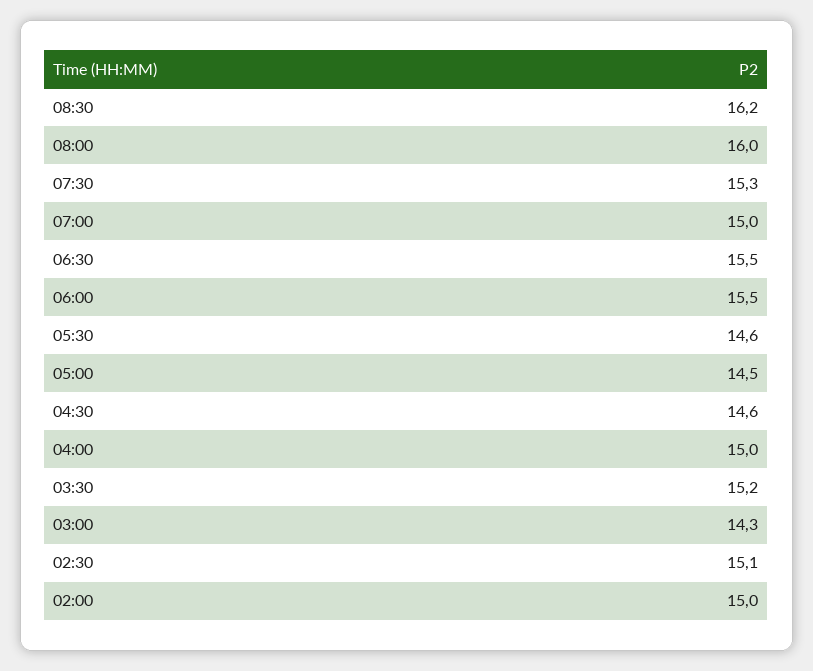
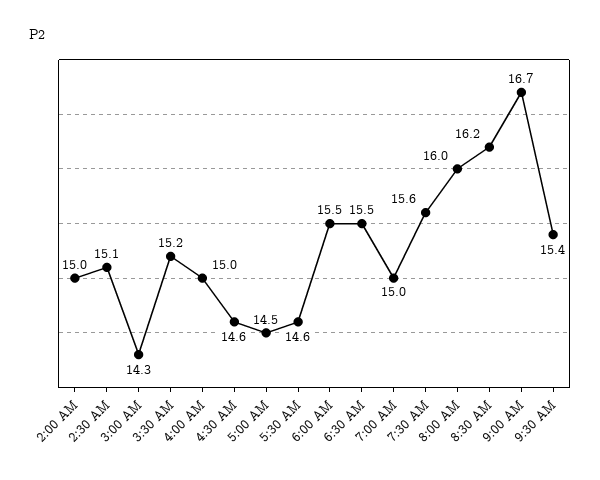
07:30: 15.3 -> 15.6
9:00 AM: none -> 16.7
9:30 AM: none -> 15.4

